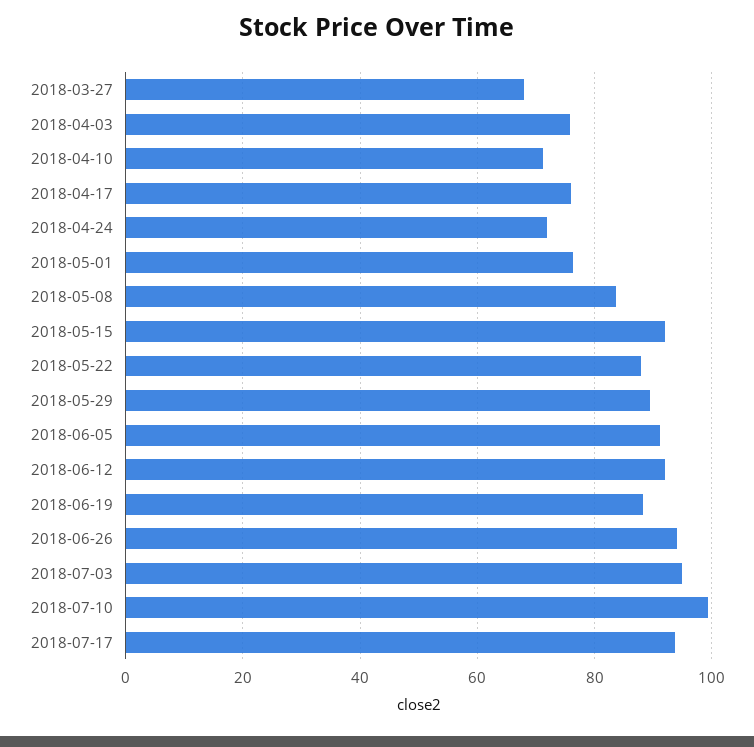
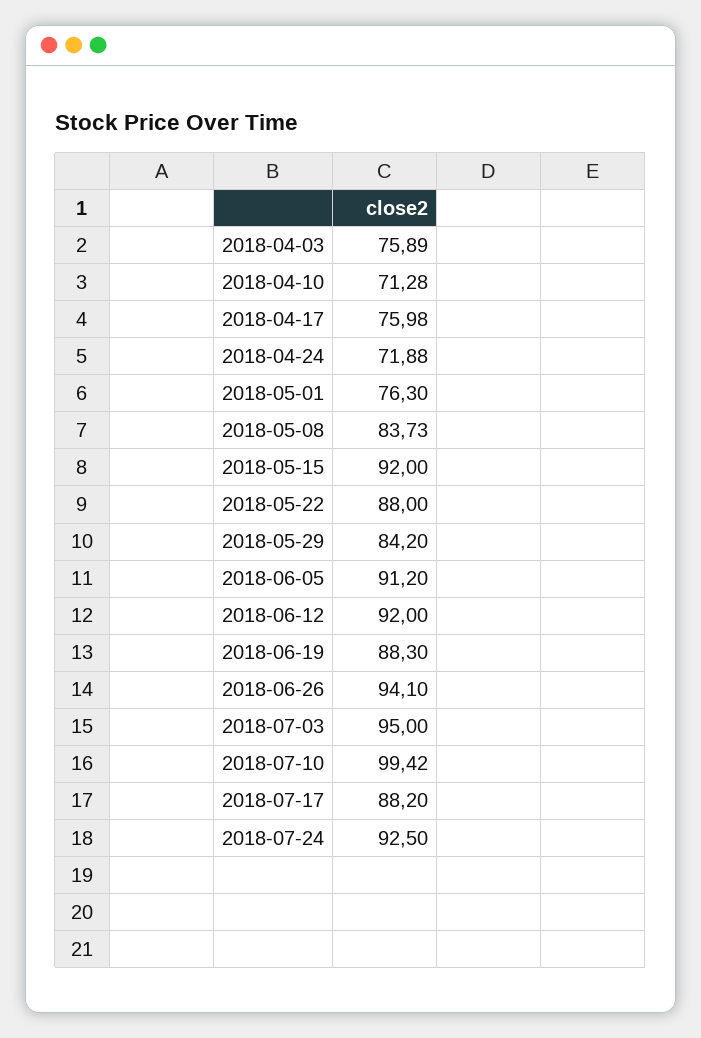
2018-03-27: 68 -> none
2018-05-29: 90 -> 84.2
2018-07-17: 94 -> 88.2
2018-07-24: none -> 92.5

